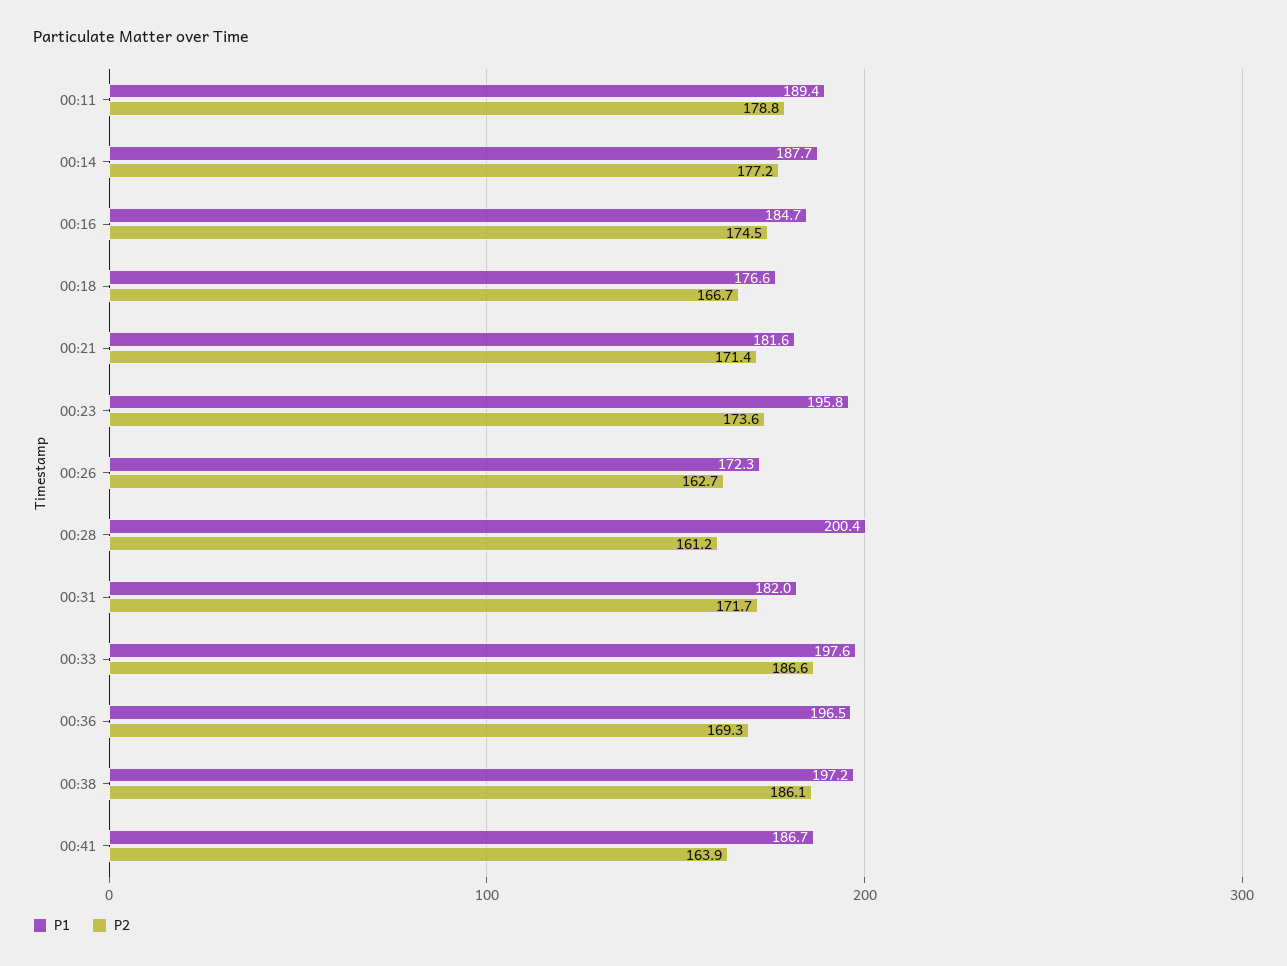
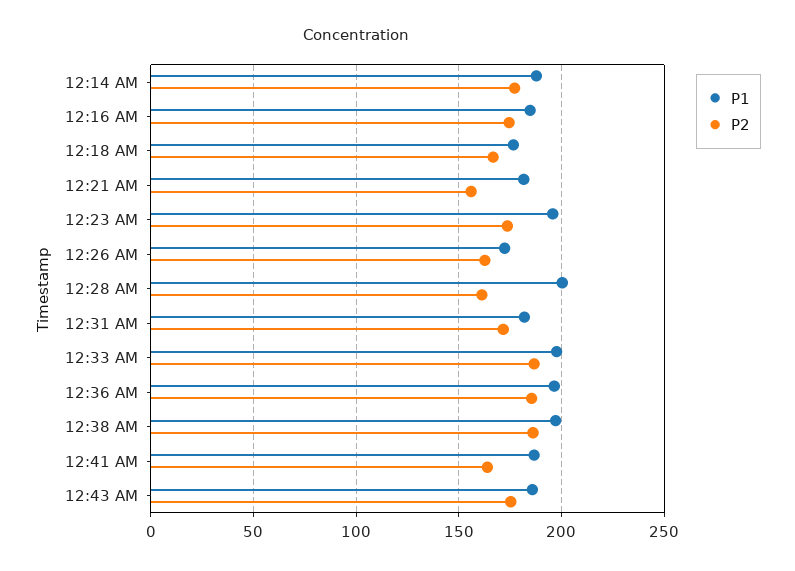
P1, 00:11: 189.4 -> none
P2, 00:11: 178.8 -> none
P2, 00:21: 171.4 -> 155
P2, 00:36: 169.3 -> 185
P1, 12:43 AM: none -> 185
P2, 12:43 AM: none -> 175

